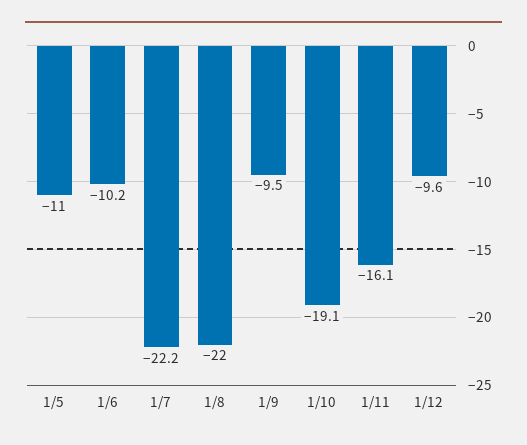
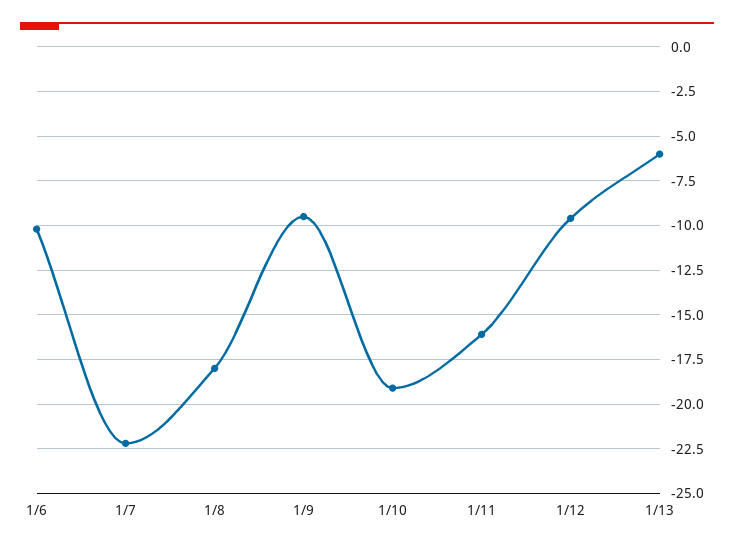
1/5: -11 -> none
1/8: -22 -> -18
1/13: none -> -6

